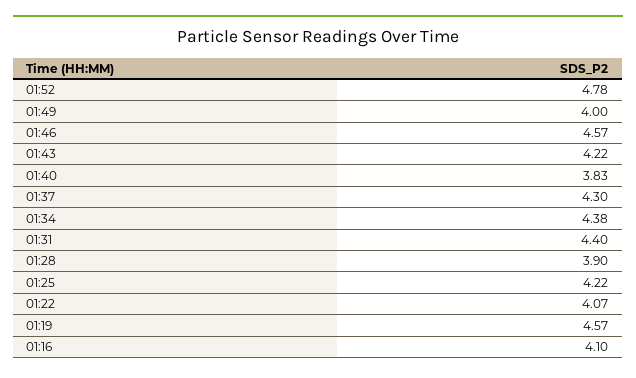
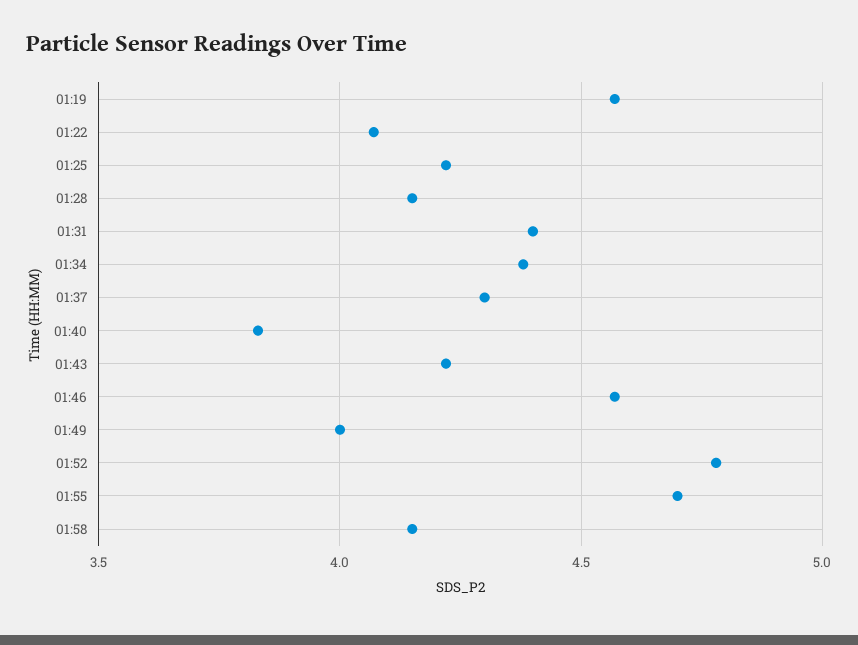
01:28: 3.9 -> 4.15
01:16: 4.1 -> none
01:55: none -> 4.7
01:58: none -> 4.15

